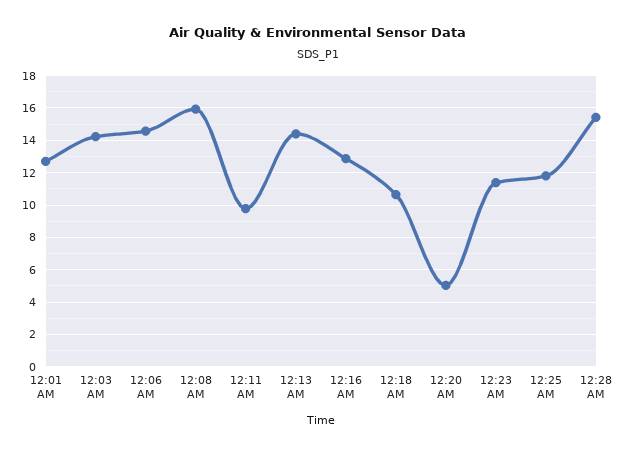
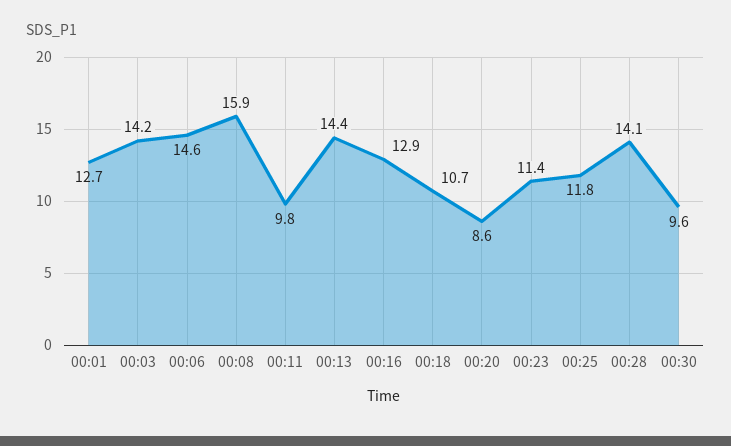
12:20 AM: 5 -> 8.6
12:28 AM: 15.5 -> 14.1
00:30: none -> 9.6

